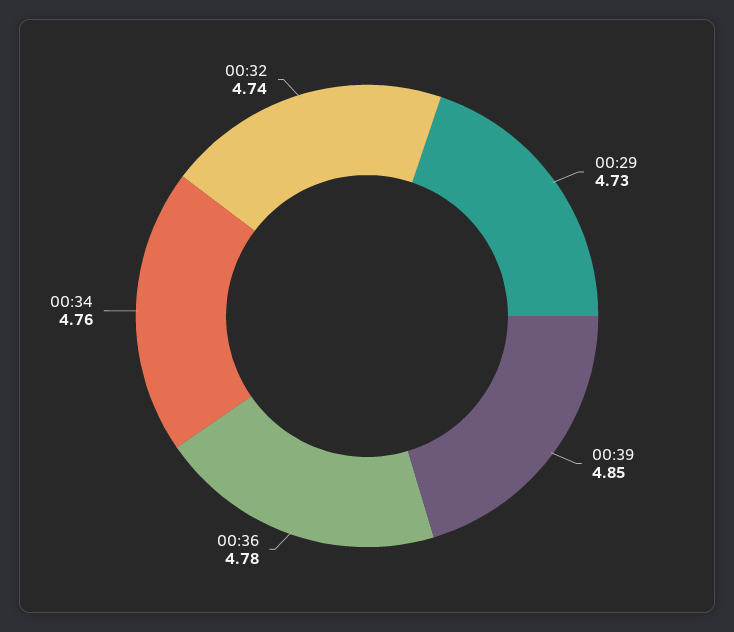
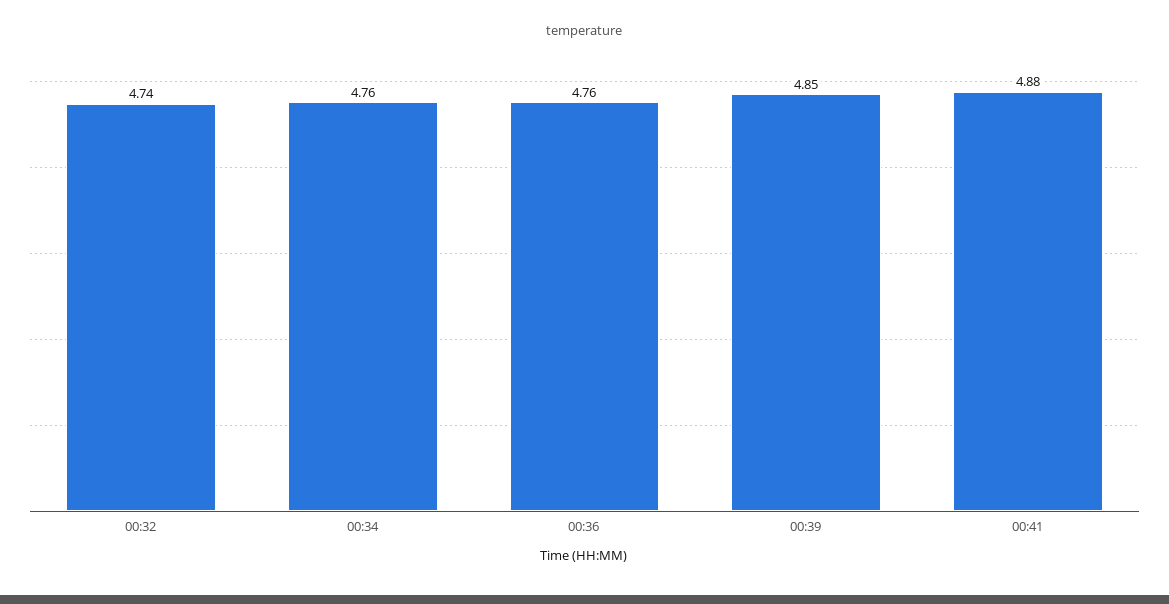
00:29: 4.73 -> none
00:36: 4.78 -> 4.76
00:41: none -> 4.88

